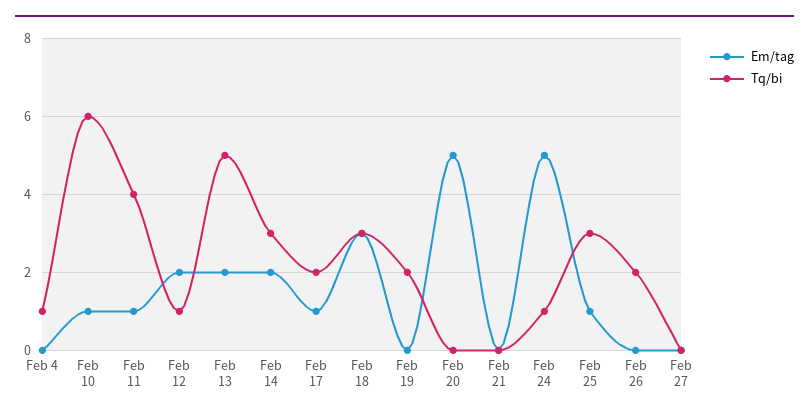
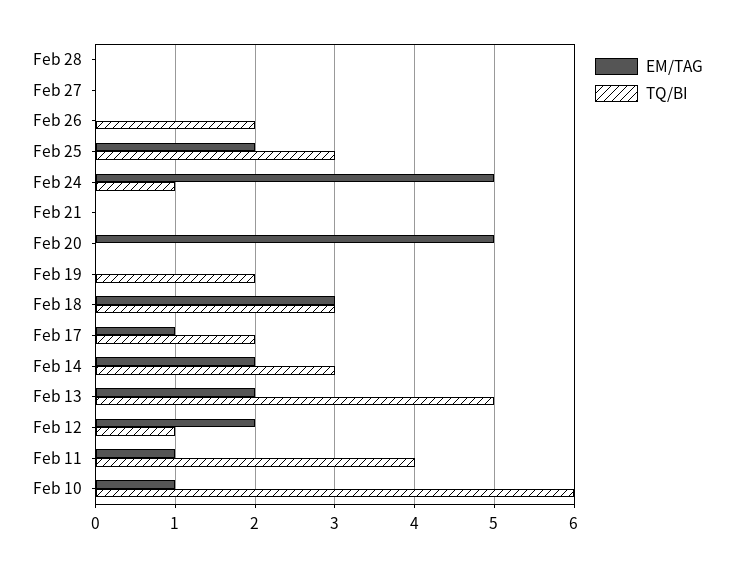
Em/tag, Feb 4: 0 -> none
Tq/bi, Feb 4: 1 -> none
Em/tag, Feb 25: 1 -> 2
Em/tag, Feb 28: none -> 0
Tq/bi, Feb 28: none -> 0

